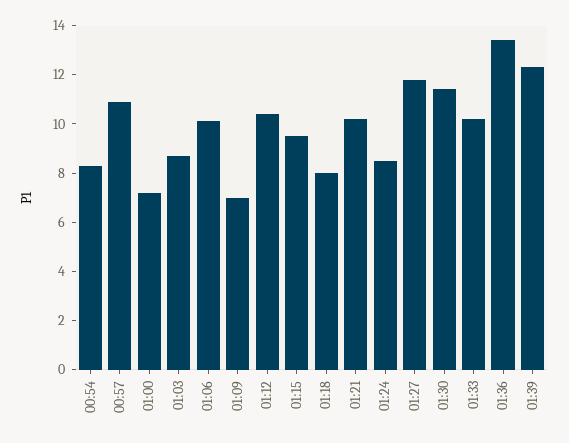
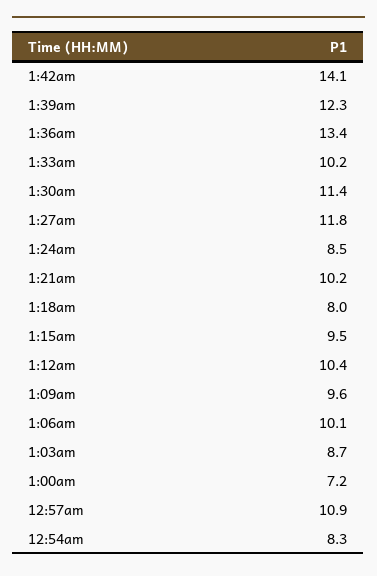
01:09: 7 -> 9.6
1:42am: none -> 14.1

